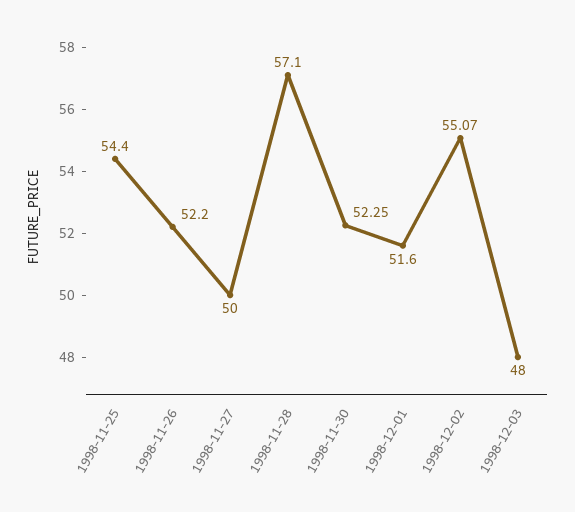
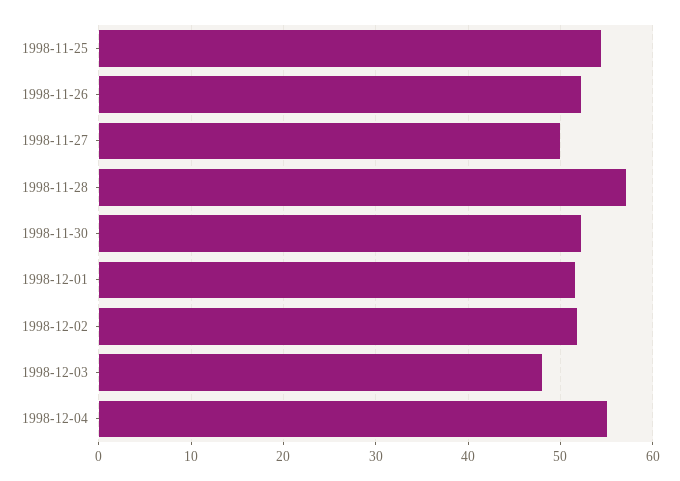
1998-12-02: 55.07 -> 52
1998-12-04: none -> 55

